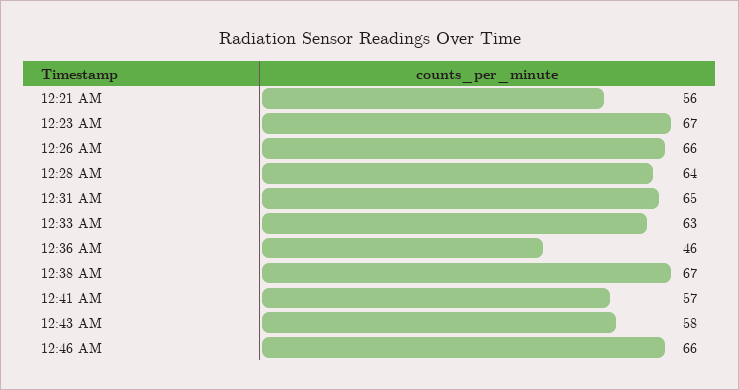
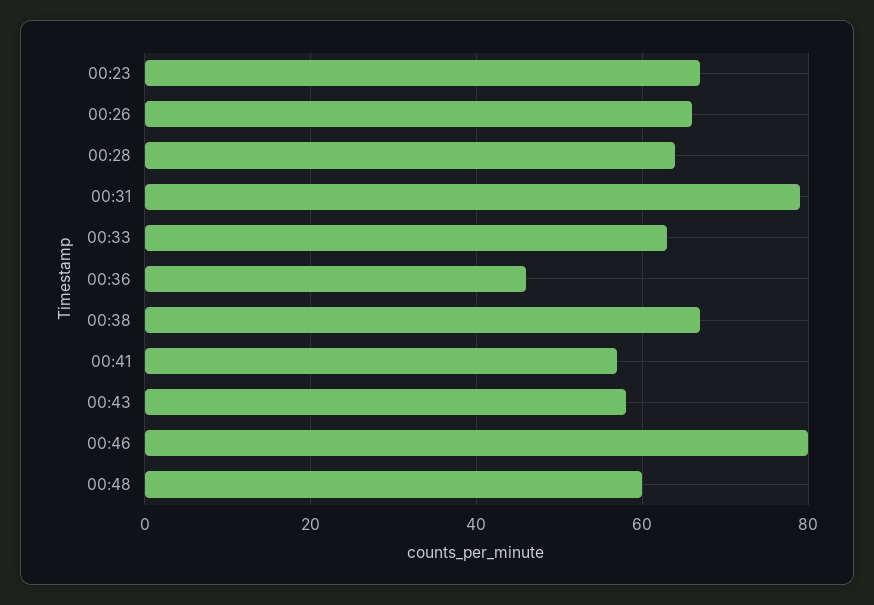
12:21 AM: 56 -> none
12:31 AM: 65 -> 80
12:46 AM: 66 -> 80
00:48: none -> 60

